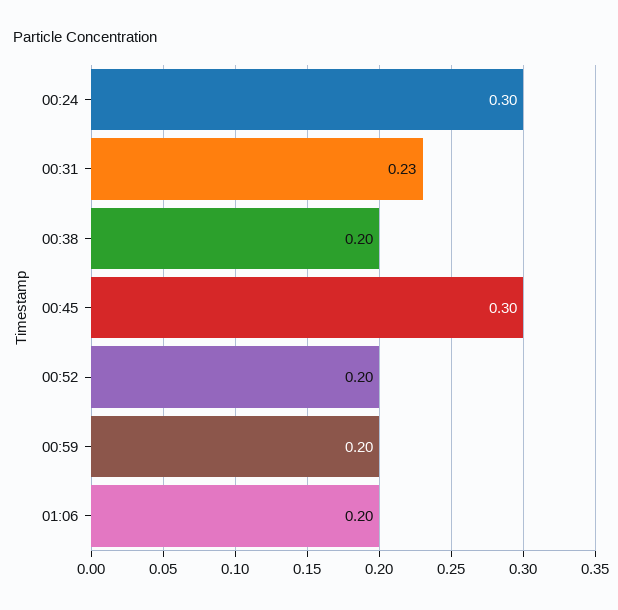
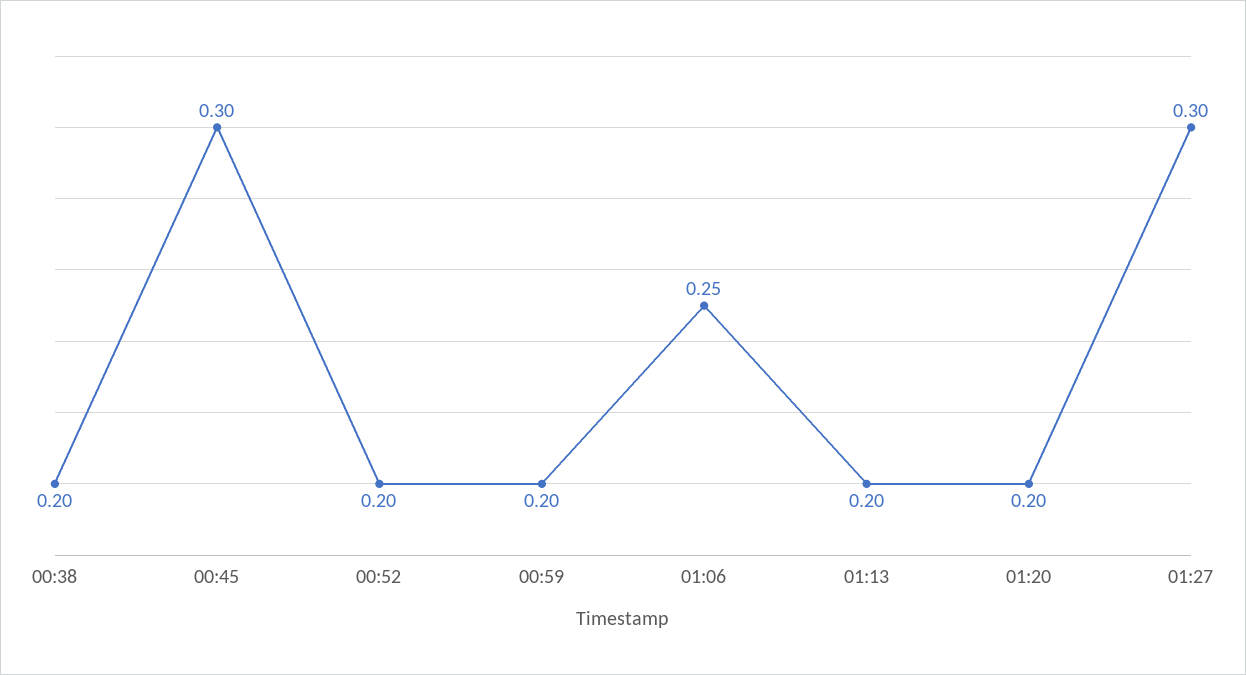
00:24: 0.3 -> none
00:31: 0.23 -> none
01:06: 0.2 -> 0.25
01:13: none -> 0.2
01:20: none -> 0.2
01:27: none -> 0.3

